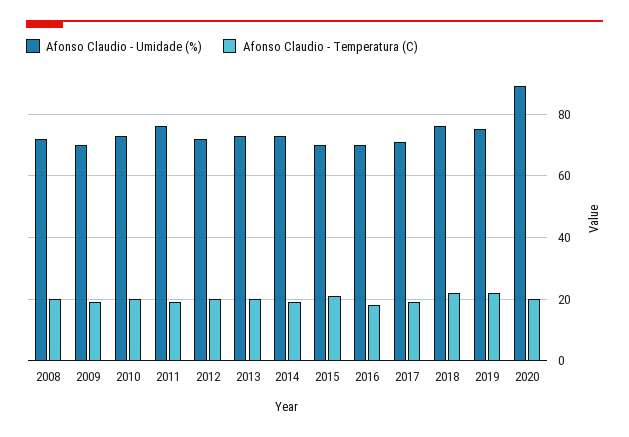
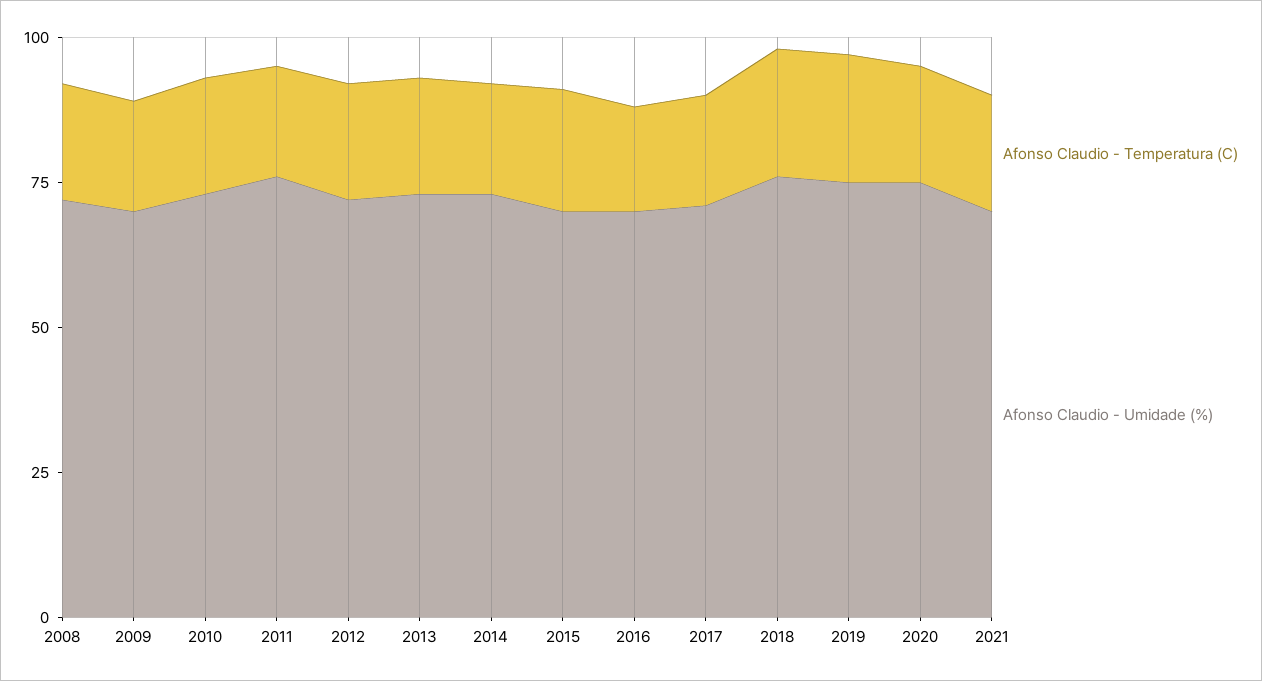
Afonso Claudio - Umidade (%), 2020: 90 -> 75
Afonso Claudio - Temperatura (C), 2021: none -> 20
Afonso Claudio - Umidade (%), 2021: none -> 70

